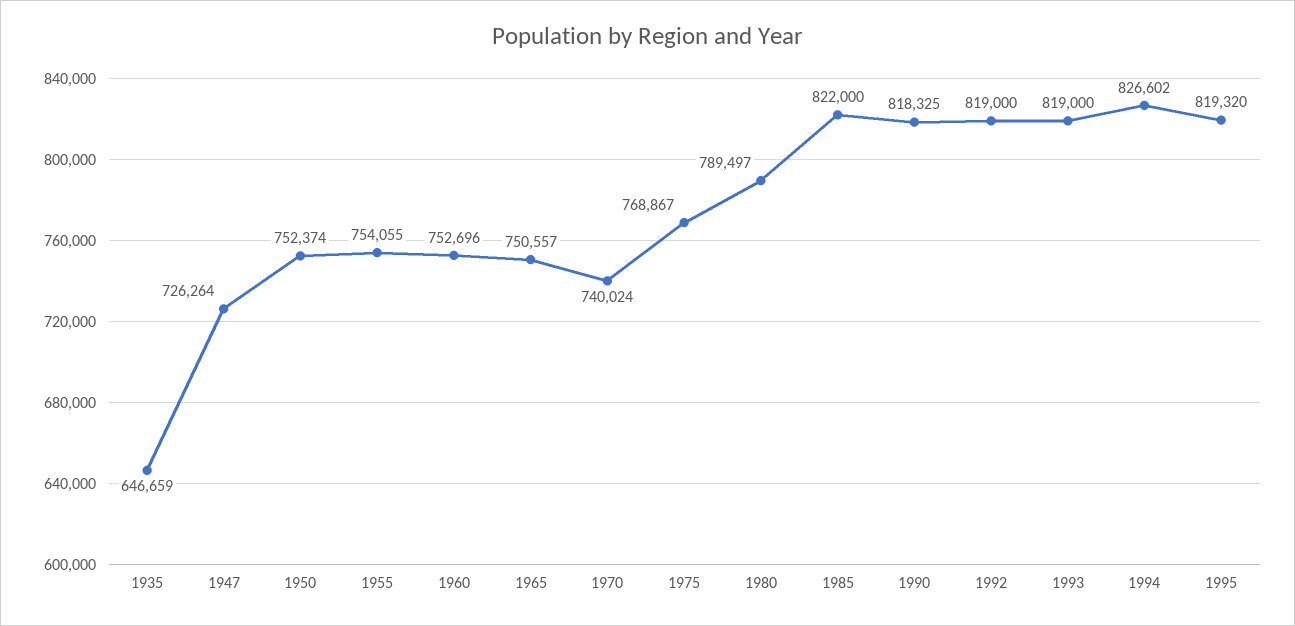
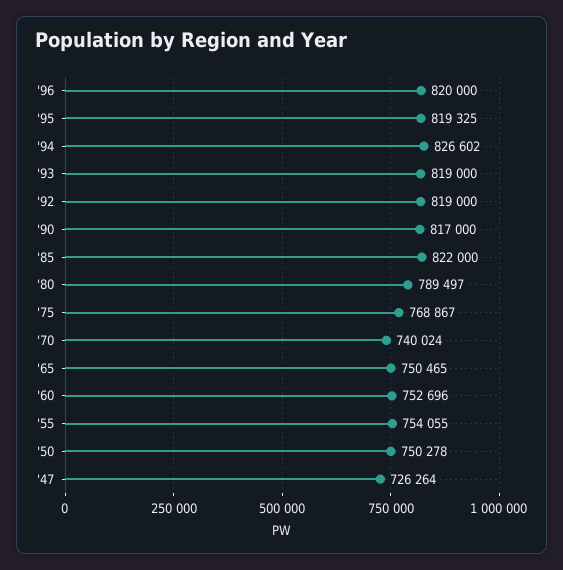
1935: 646659 -> none
1950: 752374 -> 750278
1965: 750557 -> 750465
1990: 818325 -> 817000
1995: 819320 -> 819325
'96: none -> 820000

